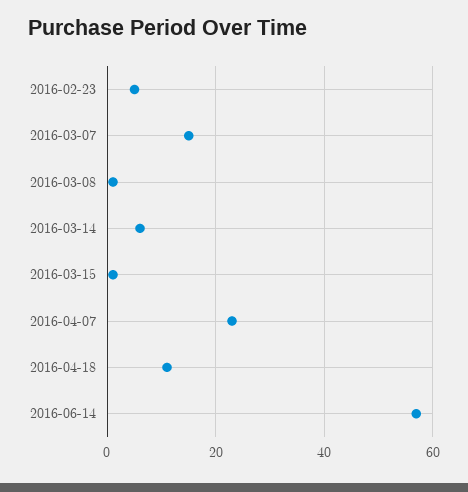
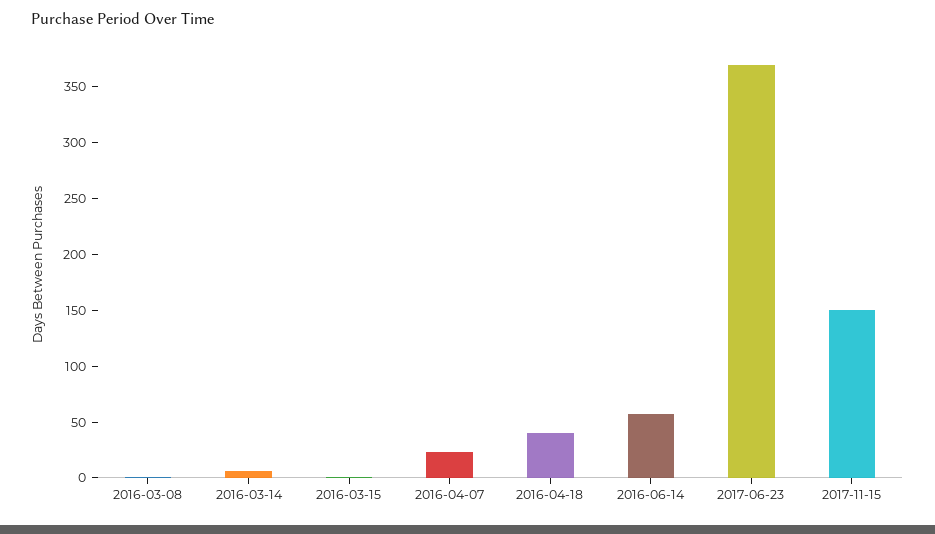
2016-02-23: 5 -> none
2016-03-07: 15 -> none
2016-04-18: 10 -> 40
2017-06-23: none -> 370
2017-11-15: none -> 150

